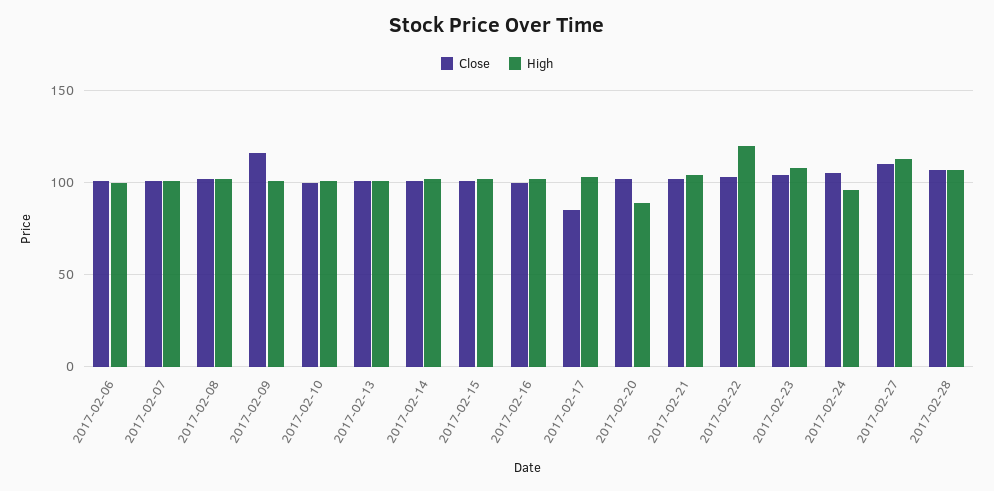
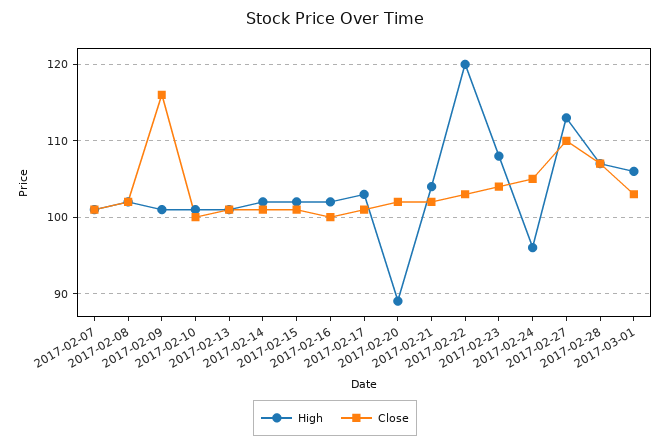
Close, 2017-02-06: 100 -> none
High, 2017-02-06: 100 -> none
Close, 2017-02-17: 85 -> 101
High, 2017-03-01: none -> 106
Close, 2017-03-01: none -> 103

